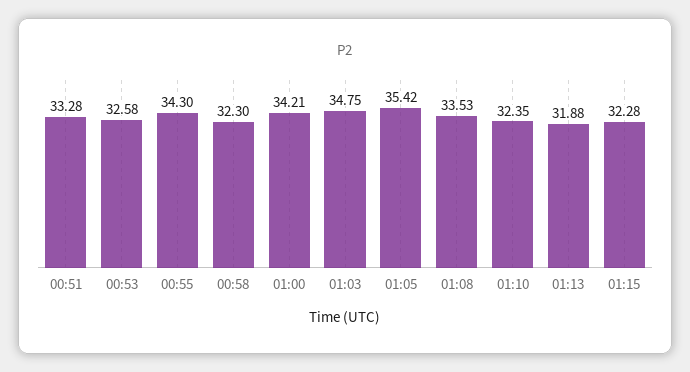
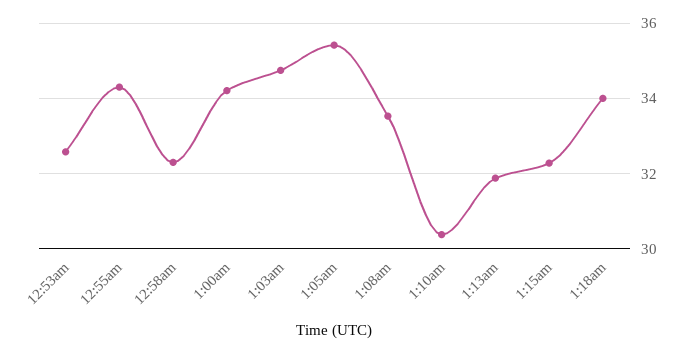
00:51: 33.28 -> none
01:10: 32.35 -> 30.4
1:18am: none -> 34

